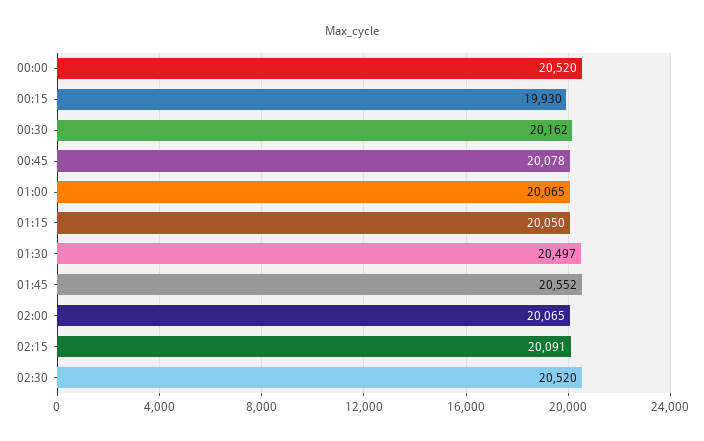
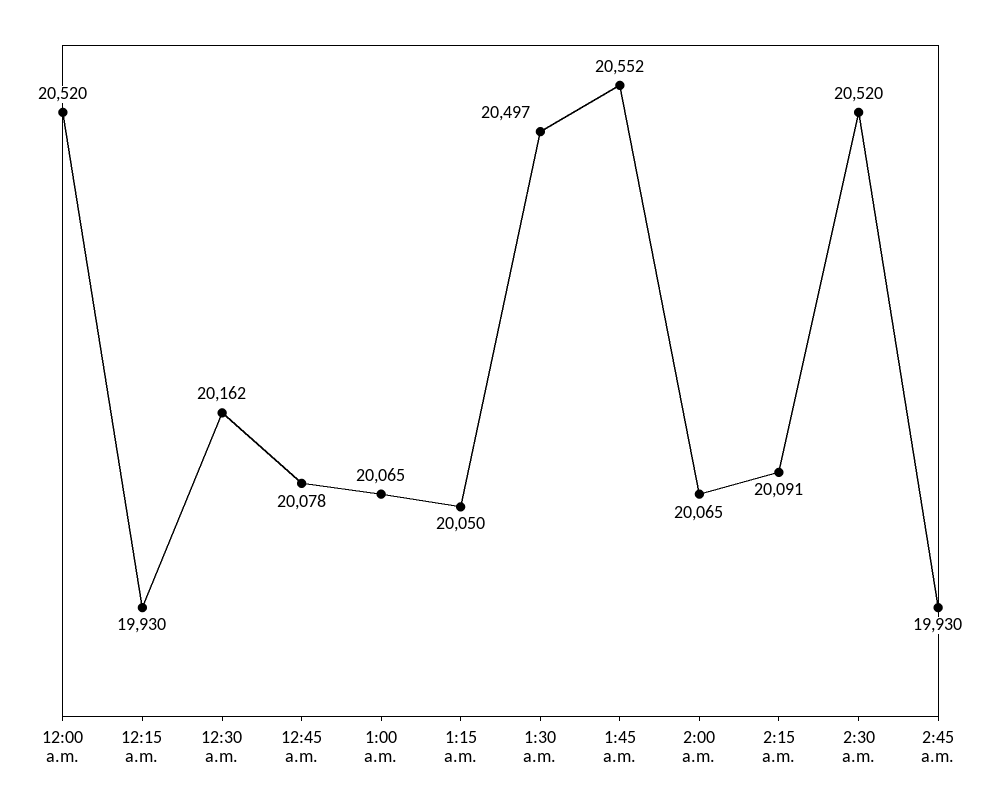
2:45 a.m.: none -> 19930

